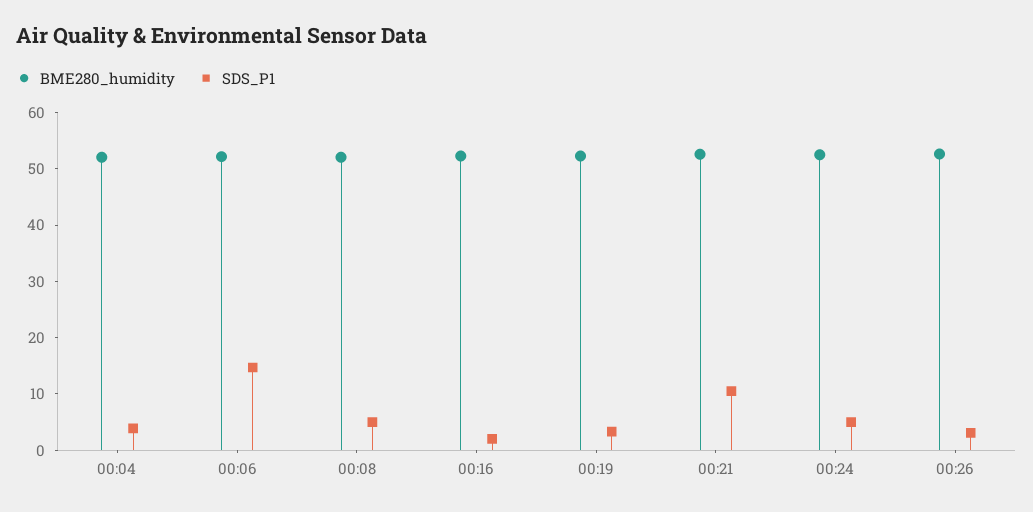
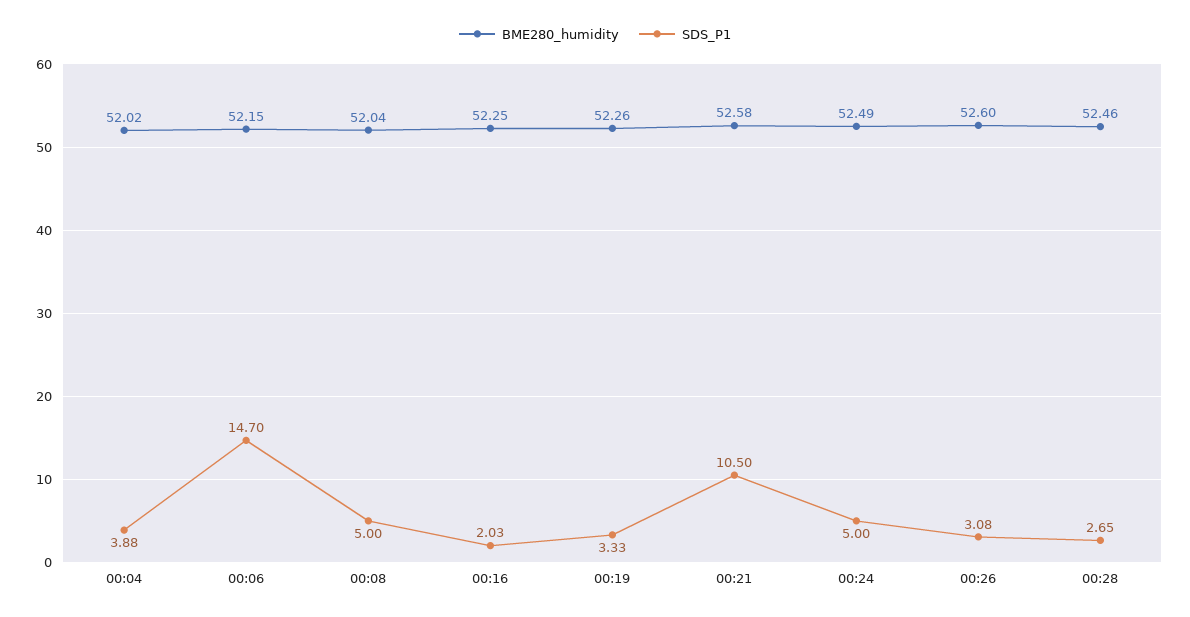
BME280_humidity, 00:28: none -> 52.46
SDS_P1, 00:28: none -> 2.65

